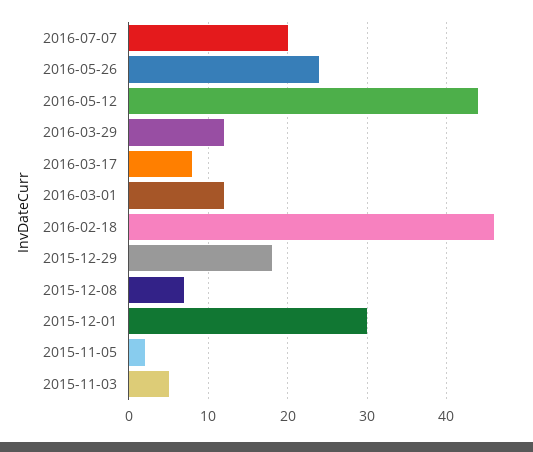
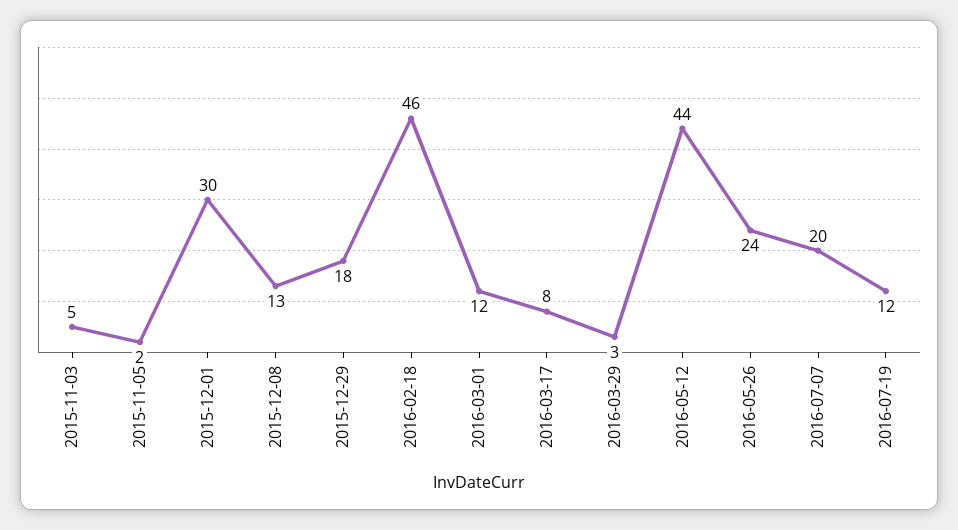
2016-03-29: 12 -> 3
2015-12-08: 7 -> 13
2016-07-19: none -> 12

